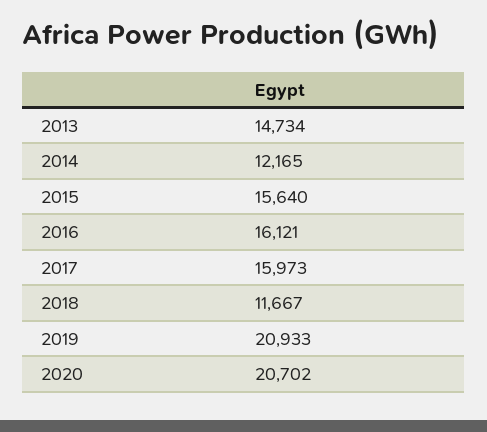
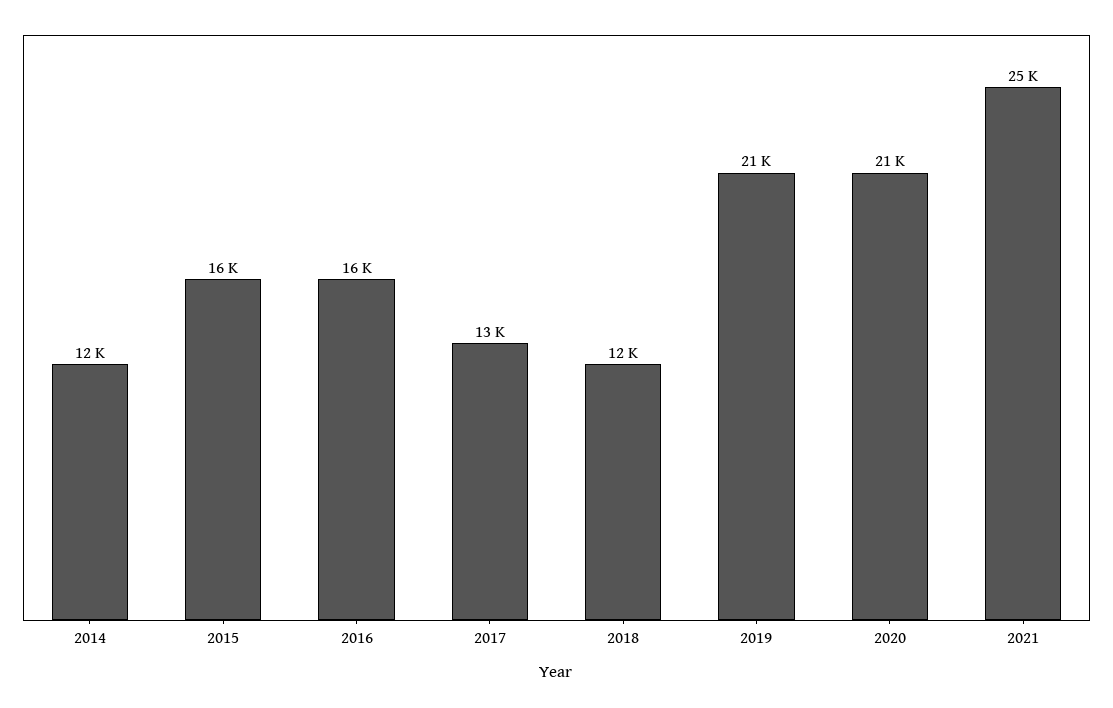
2013: 14734 -> none
2017: 15973 -> 13000
2021: none -> 25000

